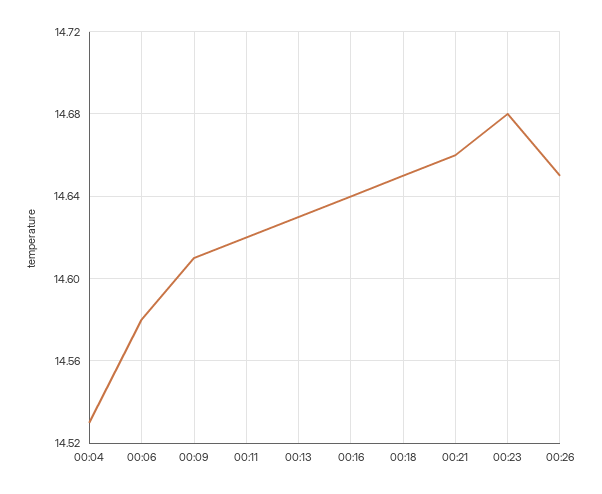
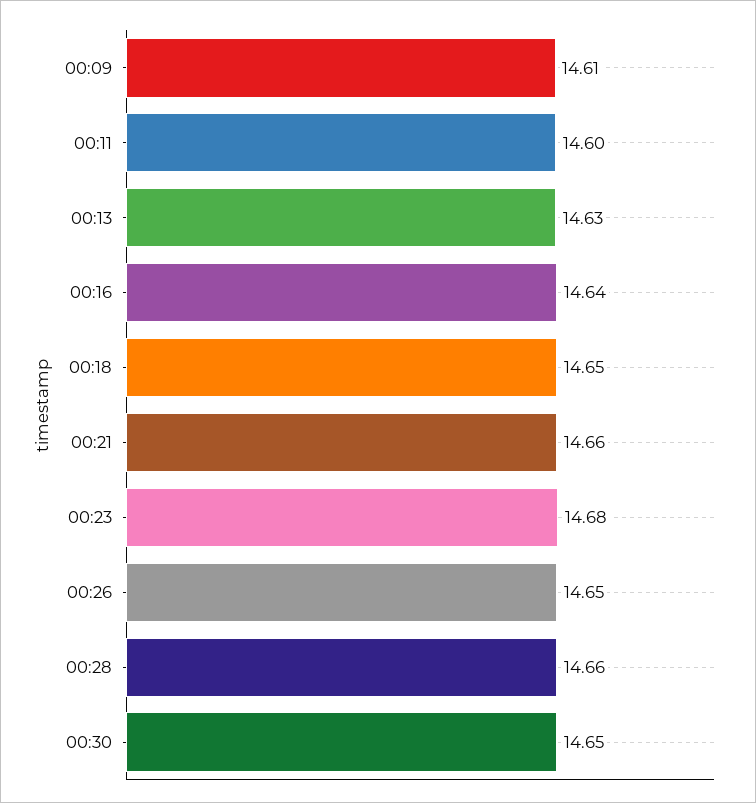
00:04: 14.53 -> none
00:06: 14.58 -> none
00:11: 14.62 -> 14.6
00:28: none -> 14.66
00:30: none -> 14.65

